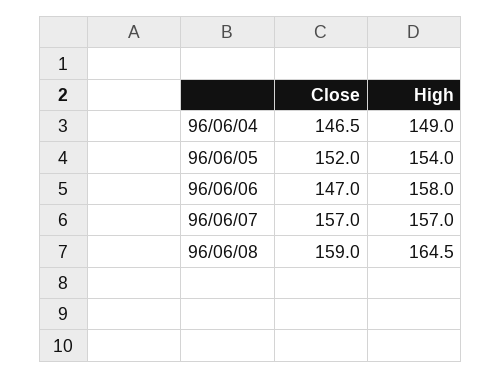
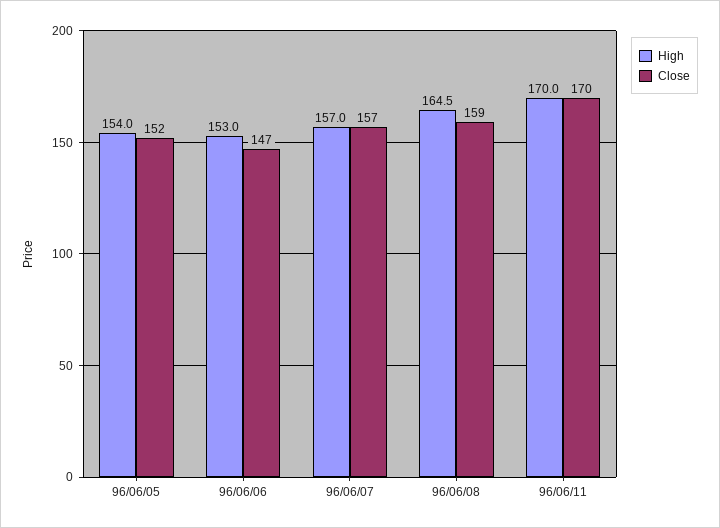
Close, 96/06/04: 146.5 -> none
High, 96/06/04: 149 -> none
High, 96/06/06: 158 -> 153
High, 96/06/11: none -> 170
Close, 96/06/11: none -> 170

